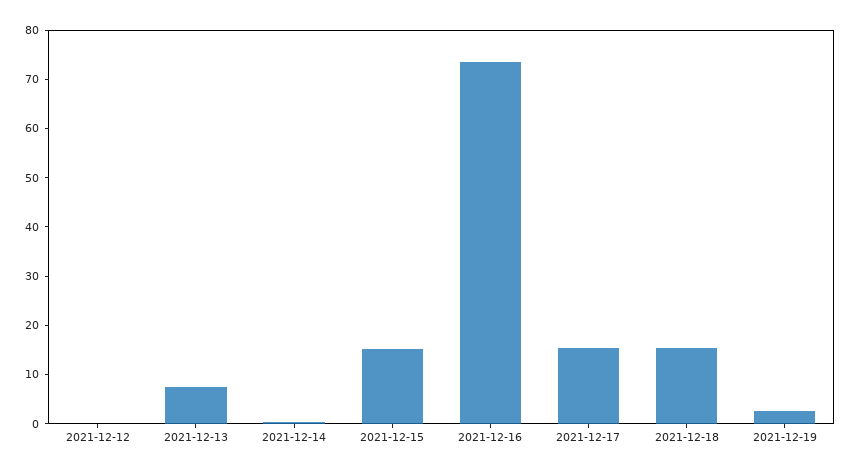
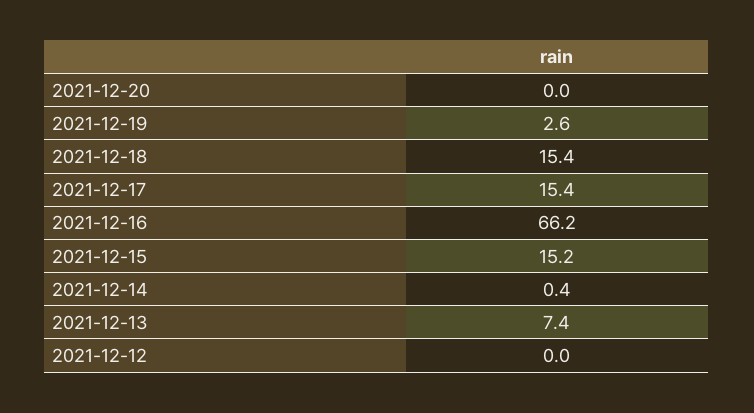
2021-12-16: 74 -> 66.2
2021-12-20: none -> 0

